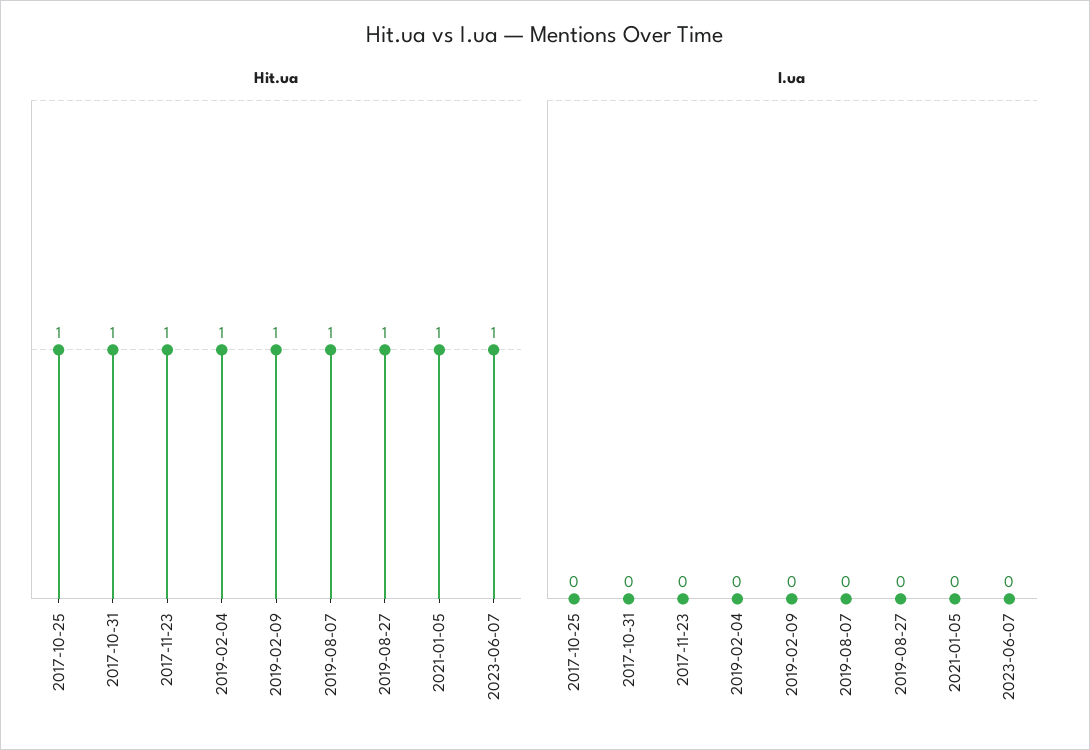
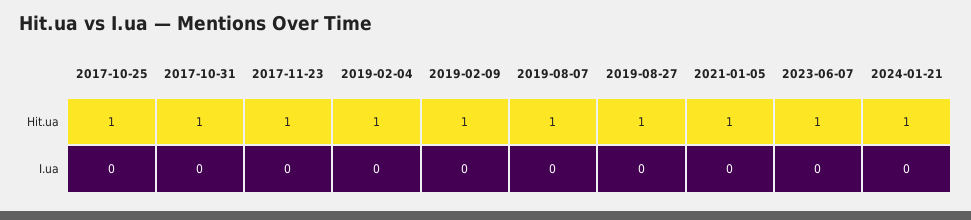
Hit.ua, 2024-01-21: none -> 1
I.ua, 2024-01-21: none -> 0

